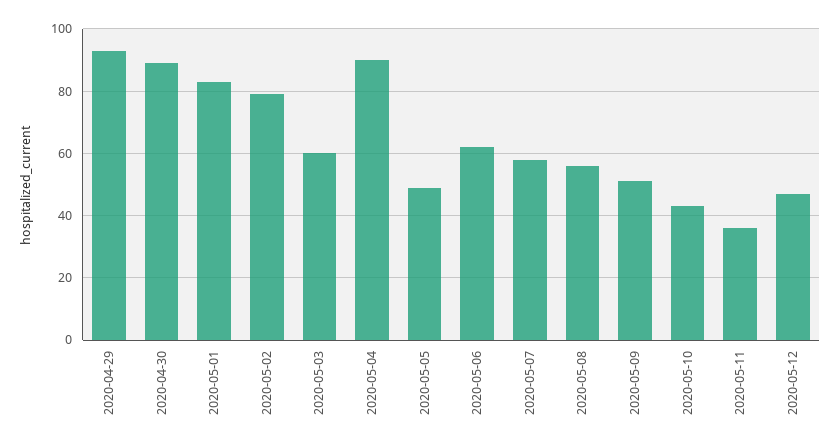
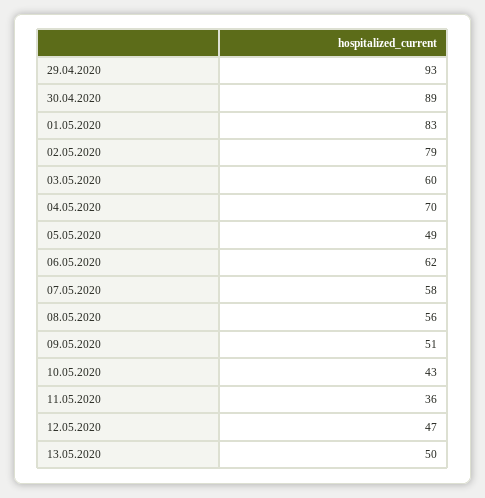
2020-05-04: 90 -> 70
13.05.2020: none -> 50

